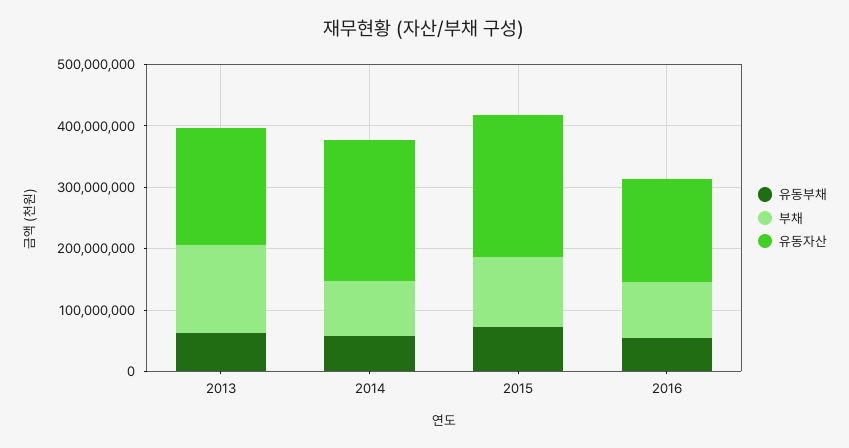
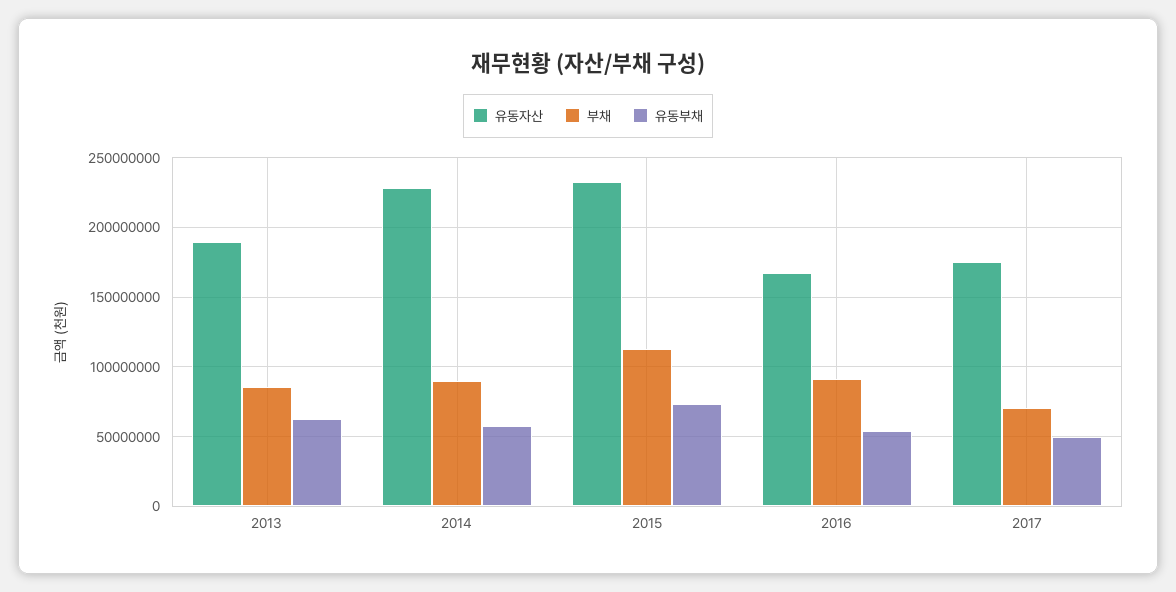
부채, 2013: 140000000 -> 85000000
유동자산, 2017: none -> 175000000
부채, 2017: none -> 70000000
유동부채, 2017: none -> 50000000

